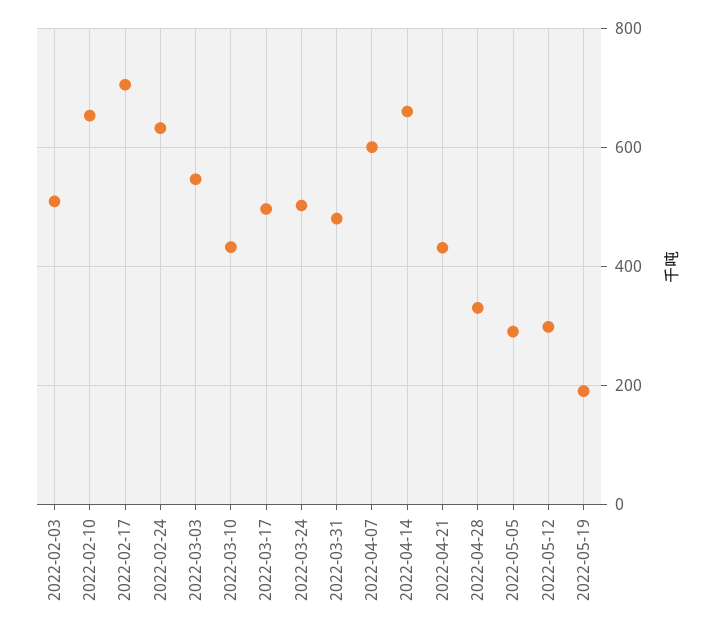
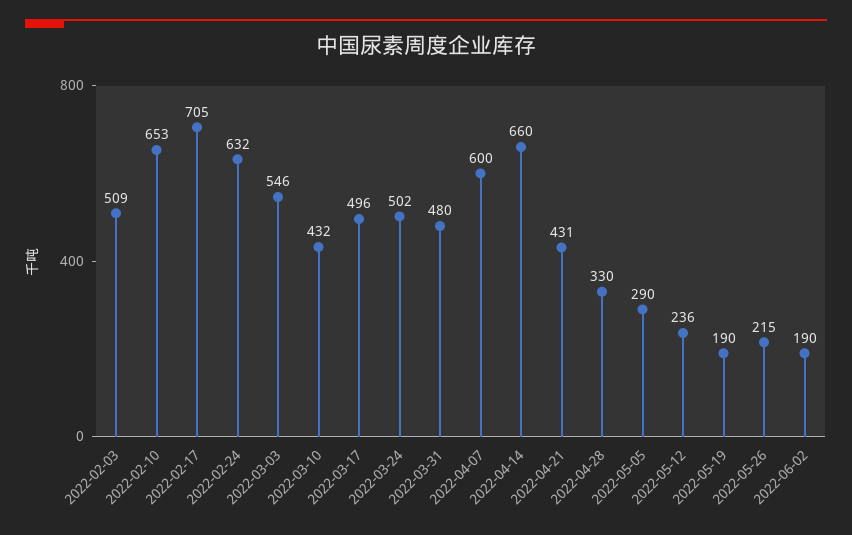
2022-05-12: 300 -> 236
2022-05-26: none -> 215
2022-06-02: none -> 190

